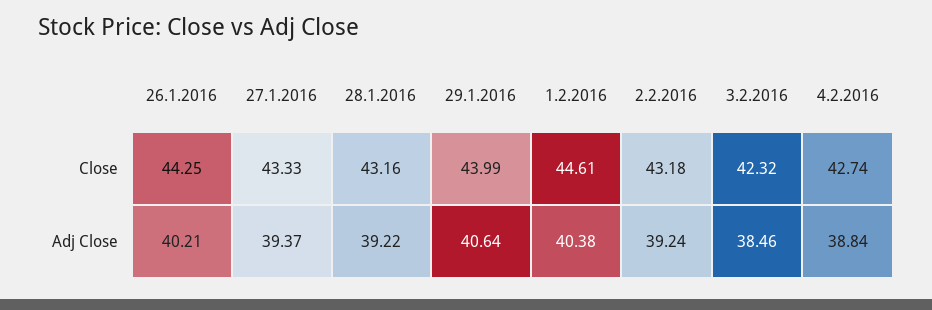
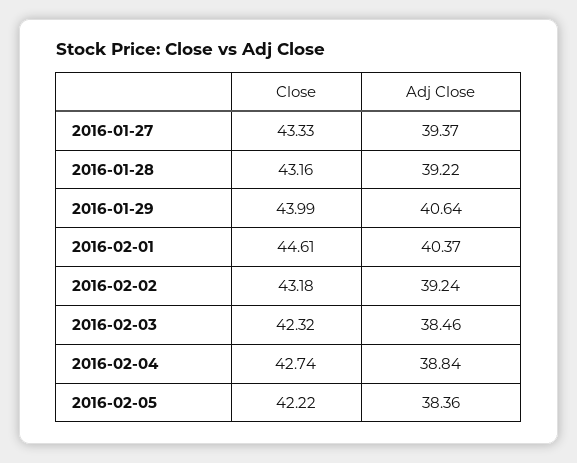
26.1.2016, Close: 44.25 -> none
26.1.2016, Adj Close: 40.21 -> none
1.2.2016, Adj Close: 40.38 -> 40.37
2016-02-05, Close: none -> 42.22
2016-02-05, Adj Close: none -> 38.36

